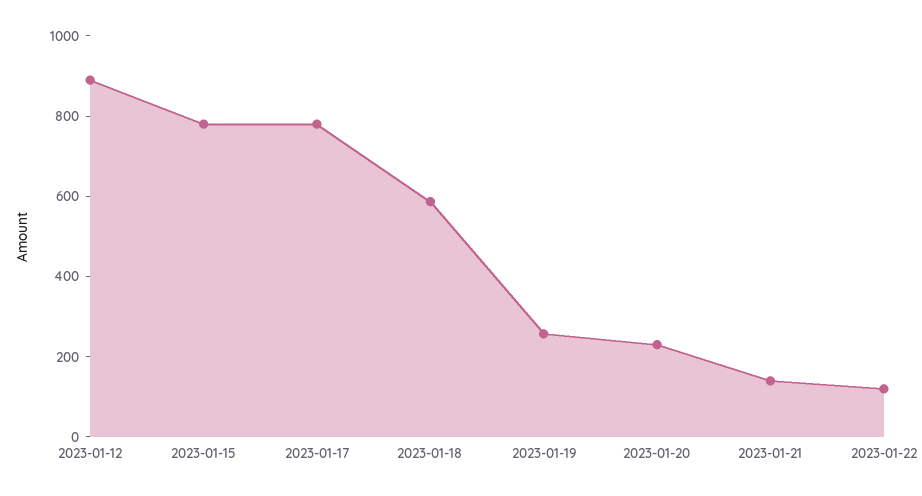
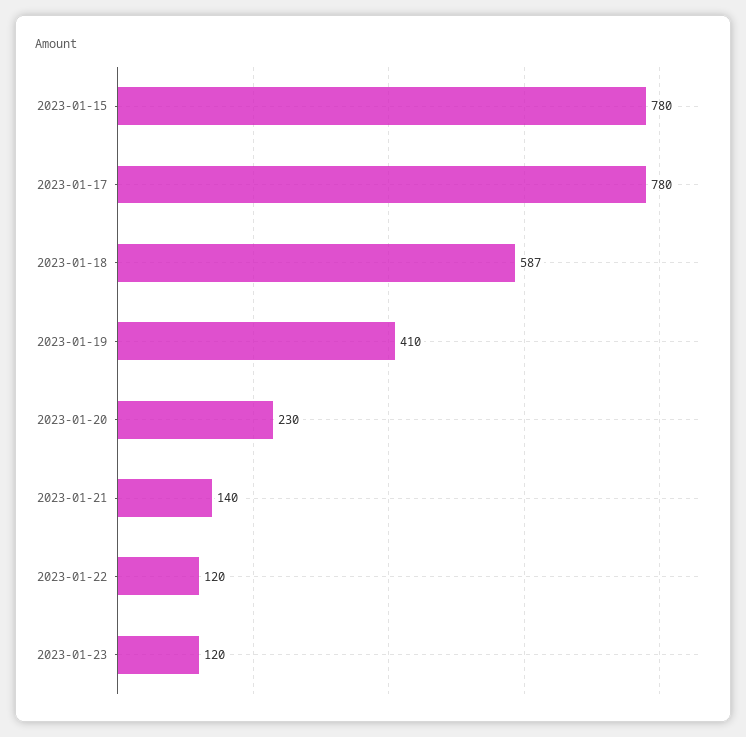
2023-01-12: 900 -> none
2023-01-19: 250 -> 410
2023-01-23: none -> 120

